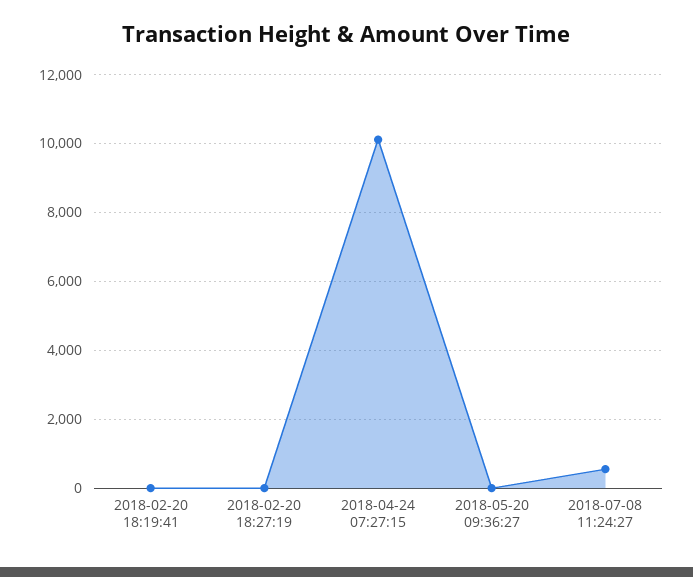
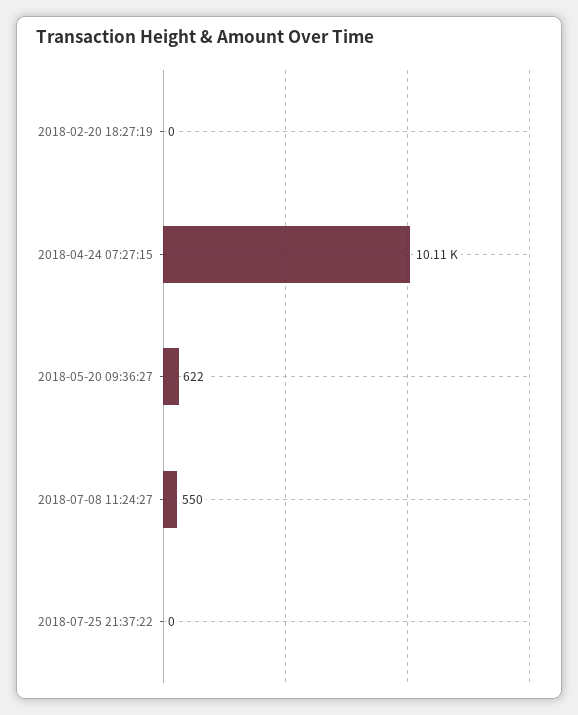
2018-02-20 18:19:41: 0 -> none
2018-05-20 09:36:27: 0 -> 622
2018-07-25 21:37:22: none -> 0

